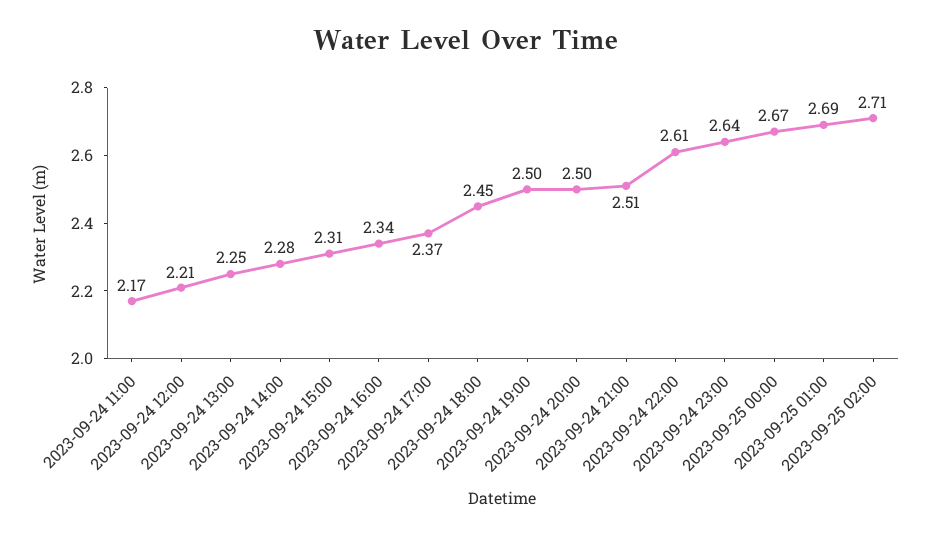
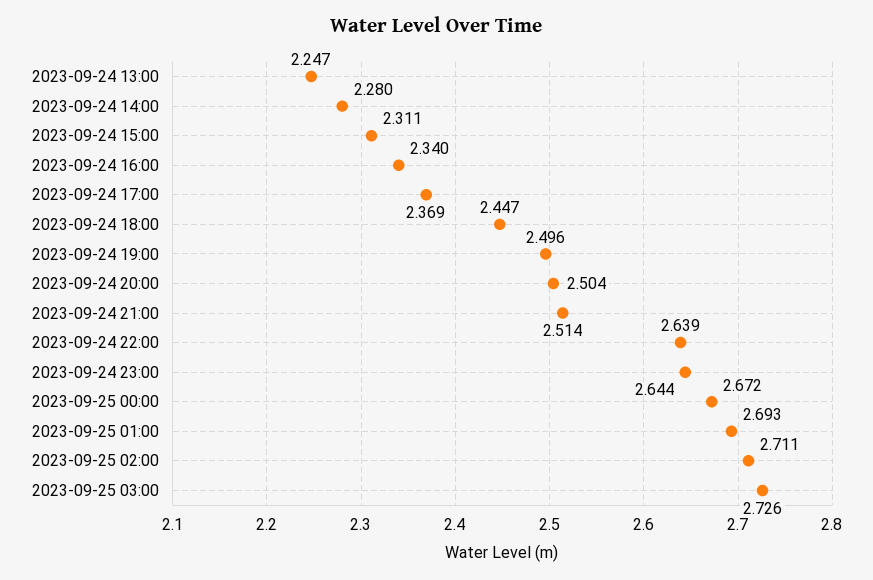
2023-09-24 11:00: 2.17 -> none
2023-09-24 12:00: 2.21 -> none
2023-09-24 22:00: 2.61 -> 2.639
2023-09-25 03:00: none -> 2.726

